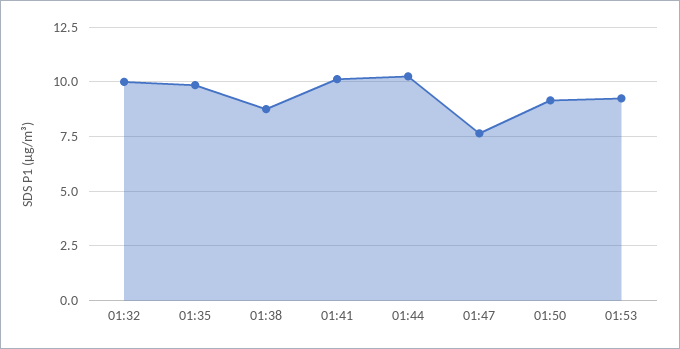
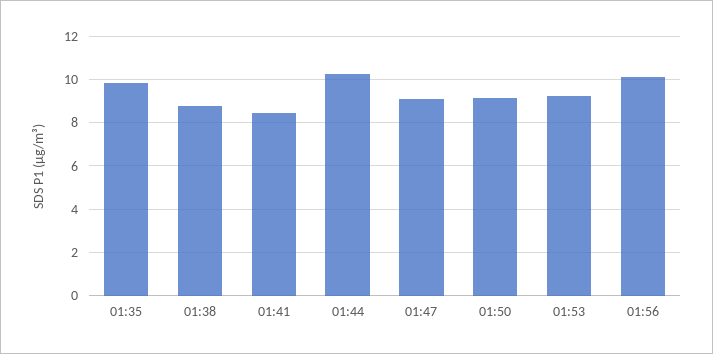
01:32: 10 -> none
01:41: 10 -> 8.5
01:47: 7.5 -> 9
01:56: none -> 10

